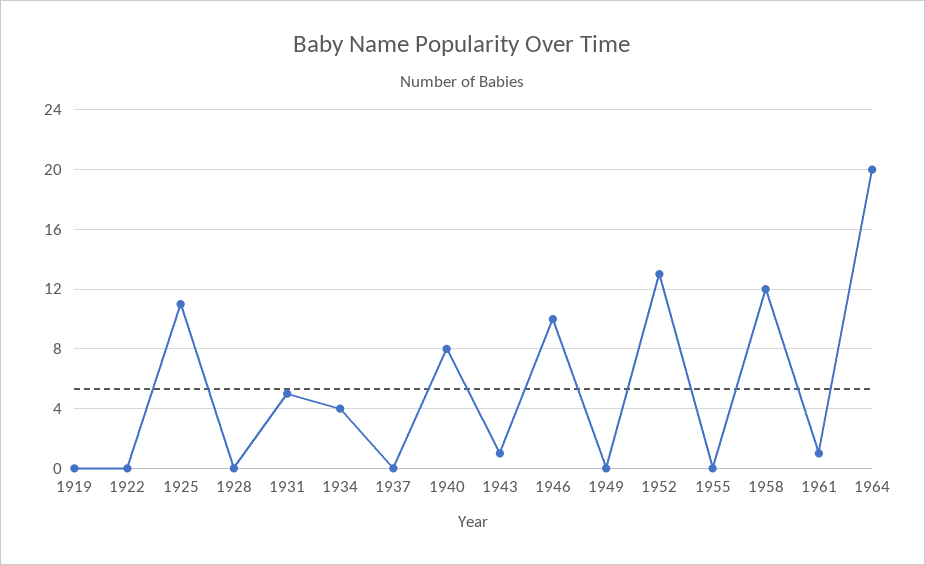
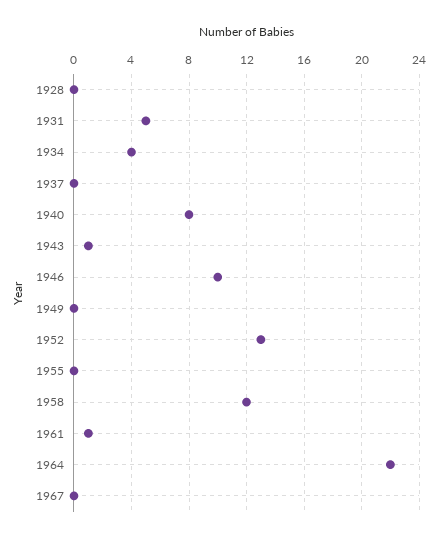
1919: 0 -> none
1922: 0 -> none
1925: 11 -> none
1964: 20 -> 22
1967: none -> 0

